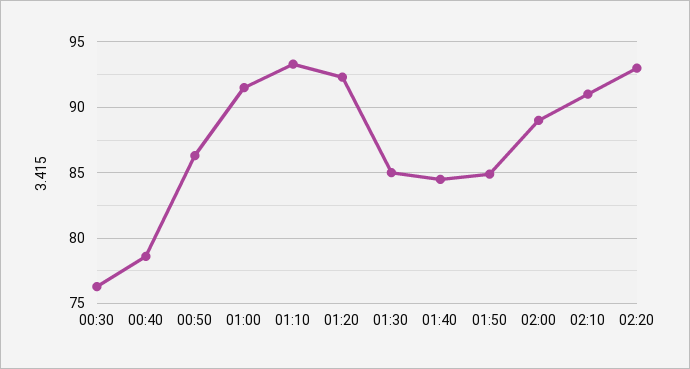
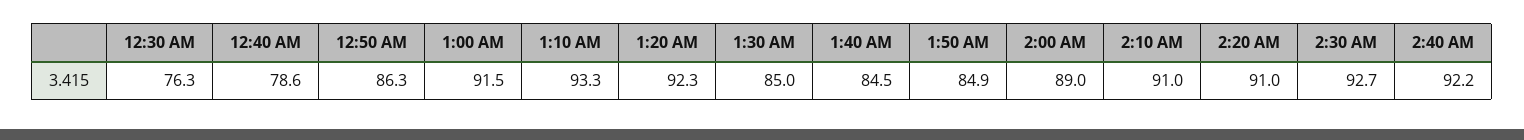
02:20: 93 -> 91
2:30 AM: none -> 92.7
2:40 AM: none -> 92.2

